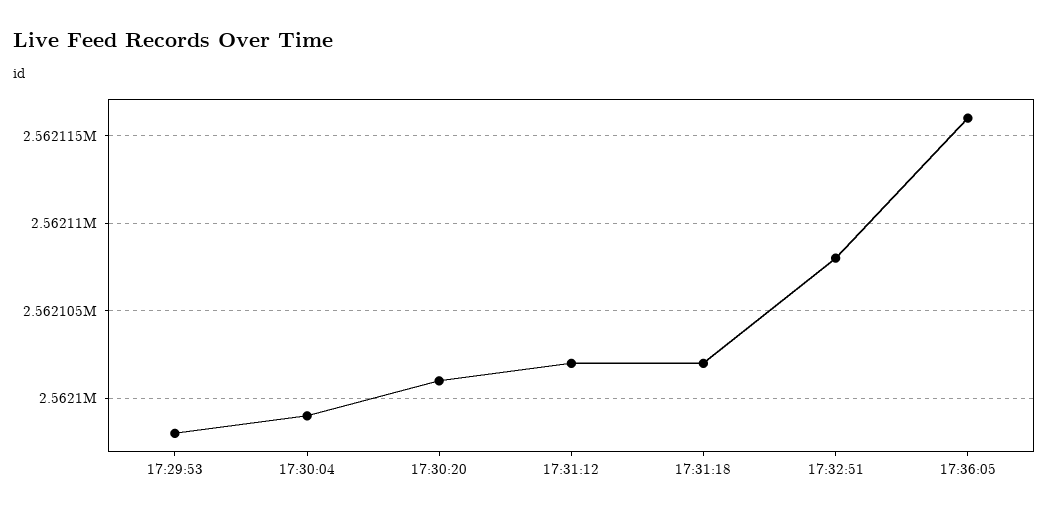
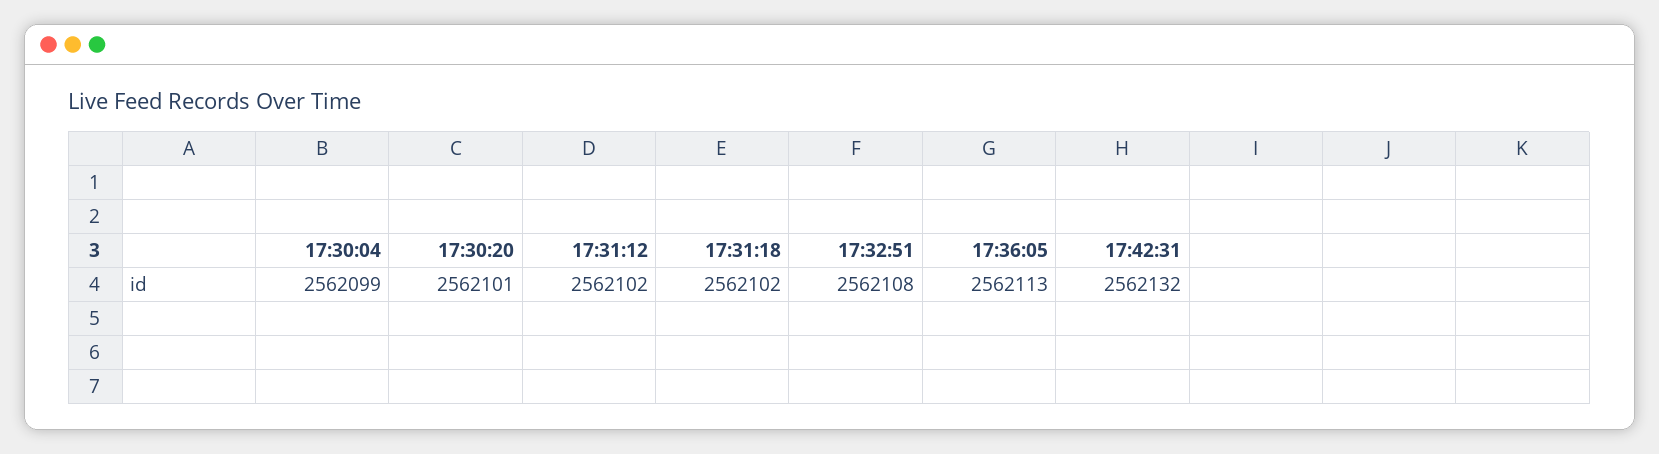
17:29:53: 2562098 -> none
17:36:05: 2562116 -> 2562113
17:42:31: none -> 2562132

